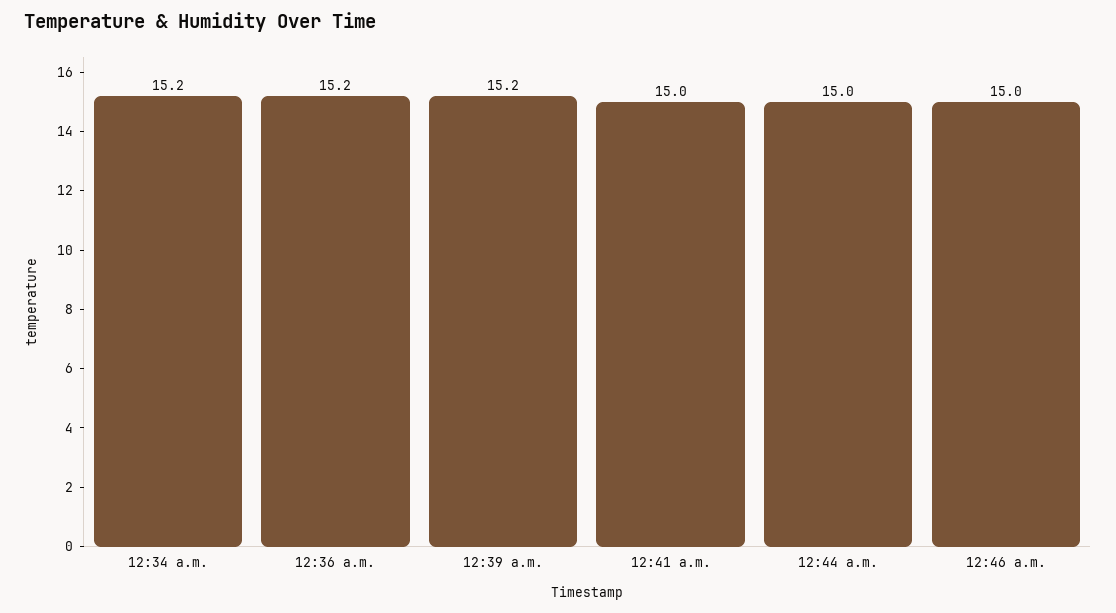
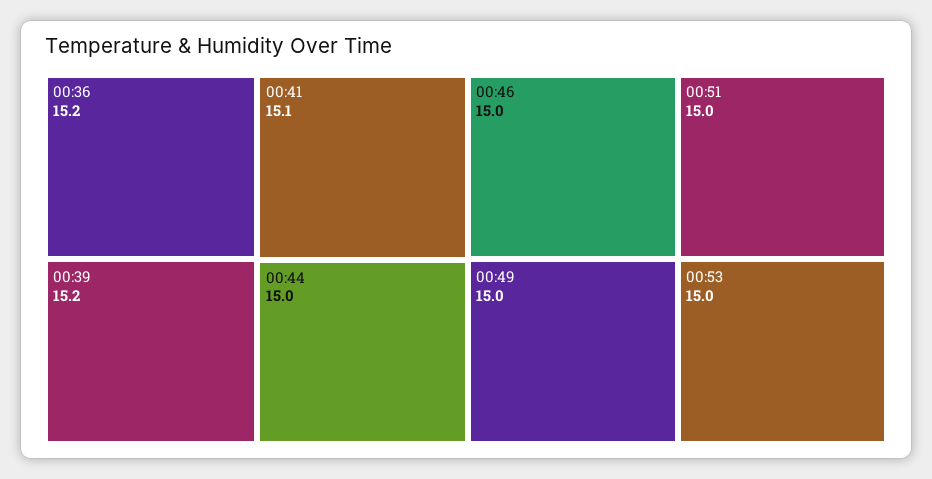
12:34 a.m.: 15.2 -> none
12:41 a.m.: 15 -> 15.1
00:49: none -> 15
00:51: none -> 15
00:53: none -> 15

